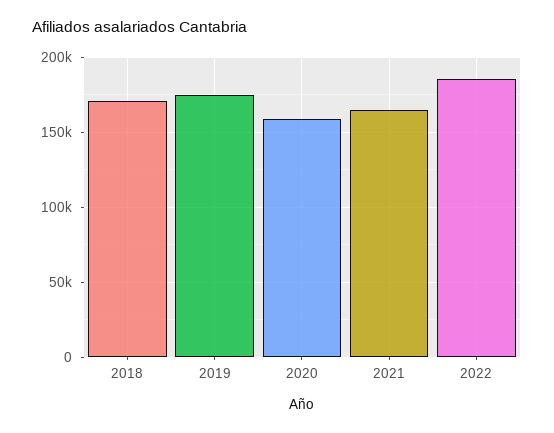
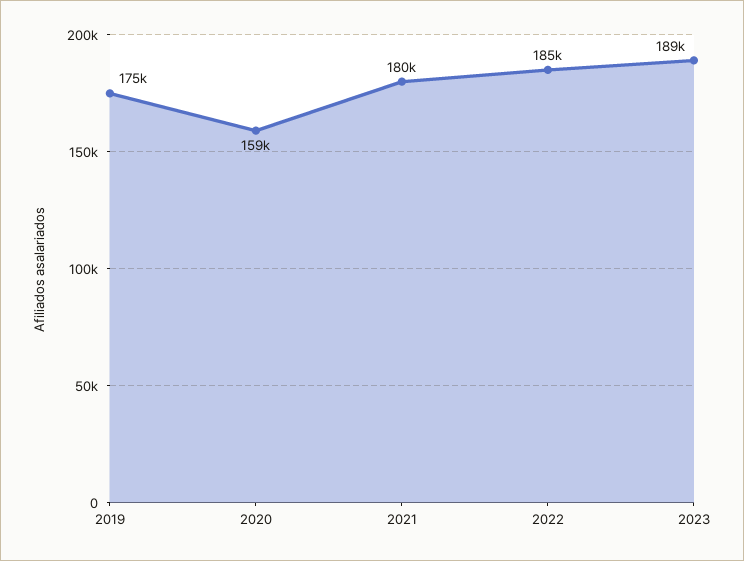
2018: 170000 -> none
2021: 165000 -> 180000
2023: none -> 189000

